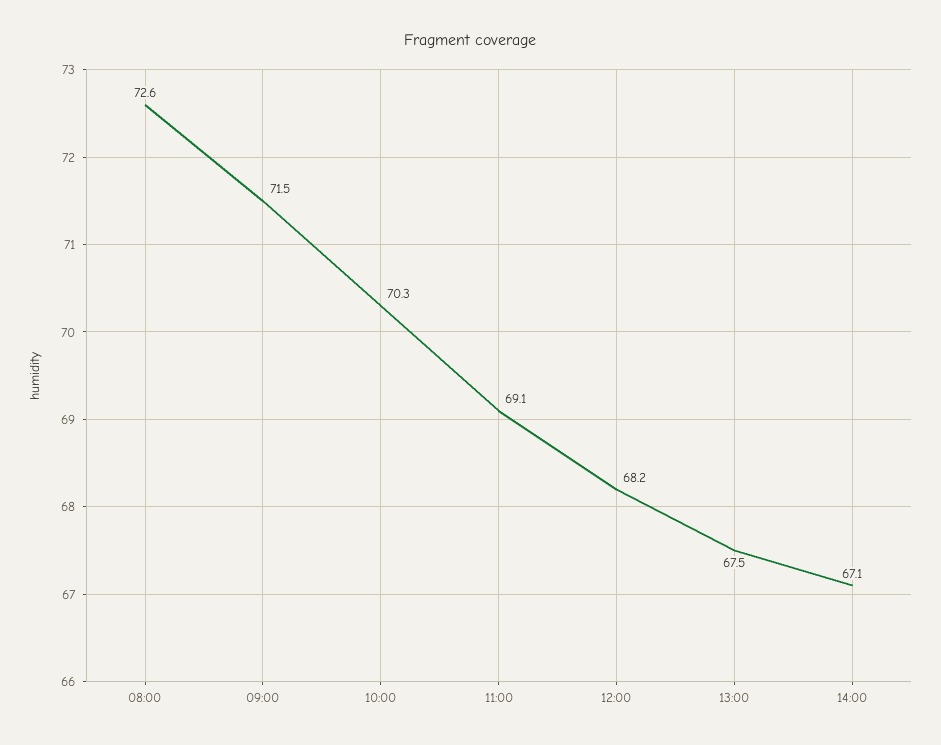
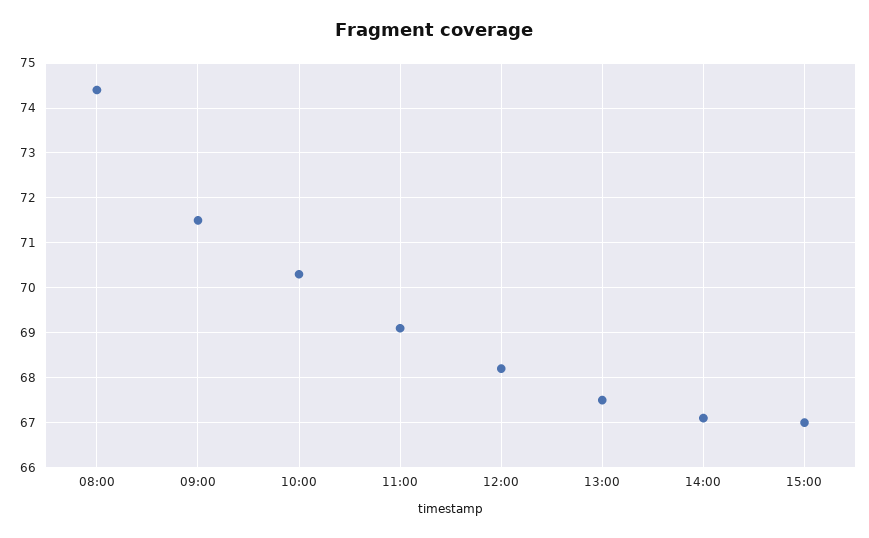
08:00: 72.6 -> 74.5
15:00: none -> 67

